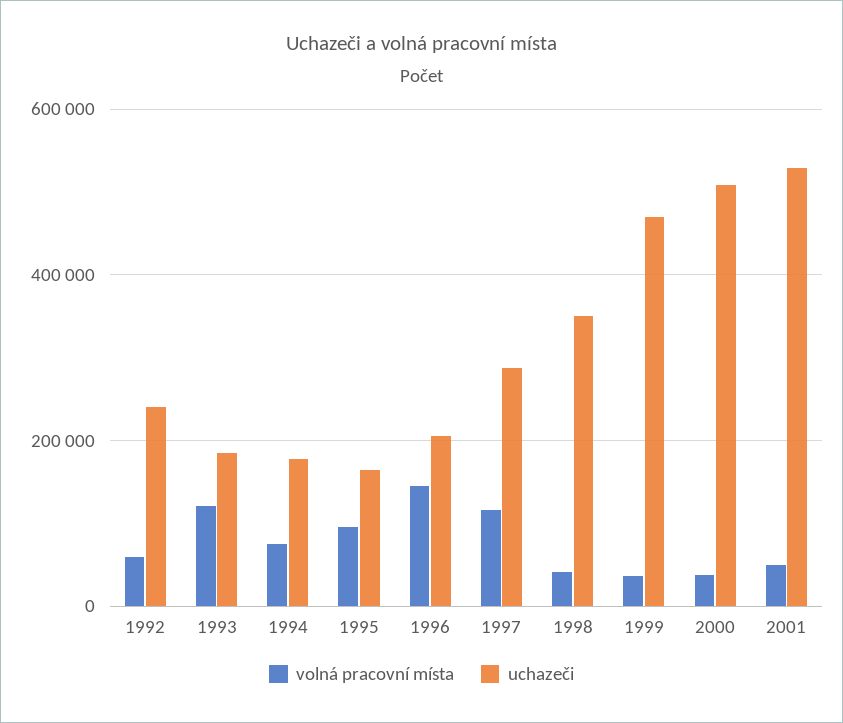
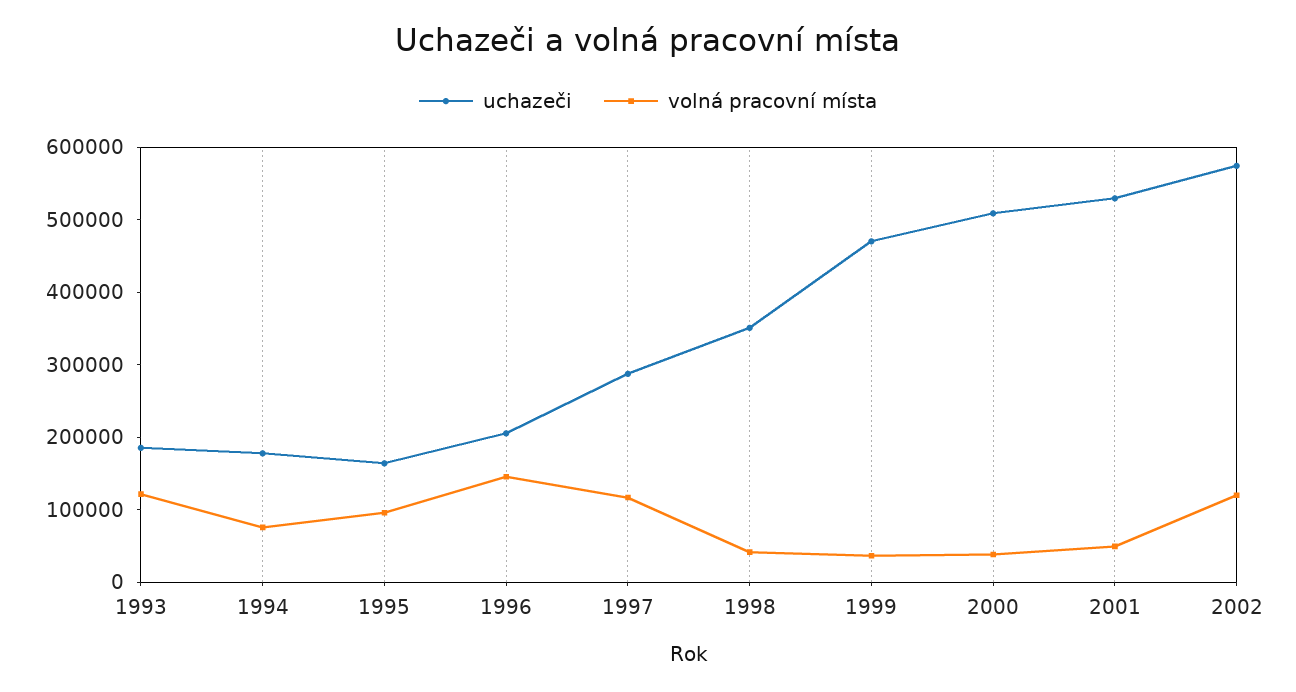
volná pracovní místa, 1992: 60000 -> none
uchazeči, 1992: 240000 -> none
uchazeči, 2002: none -> 580000
volná pracovní místa, 2002: none -> 120000

